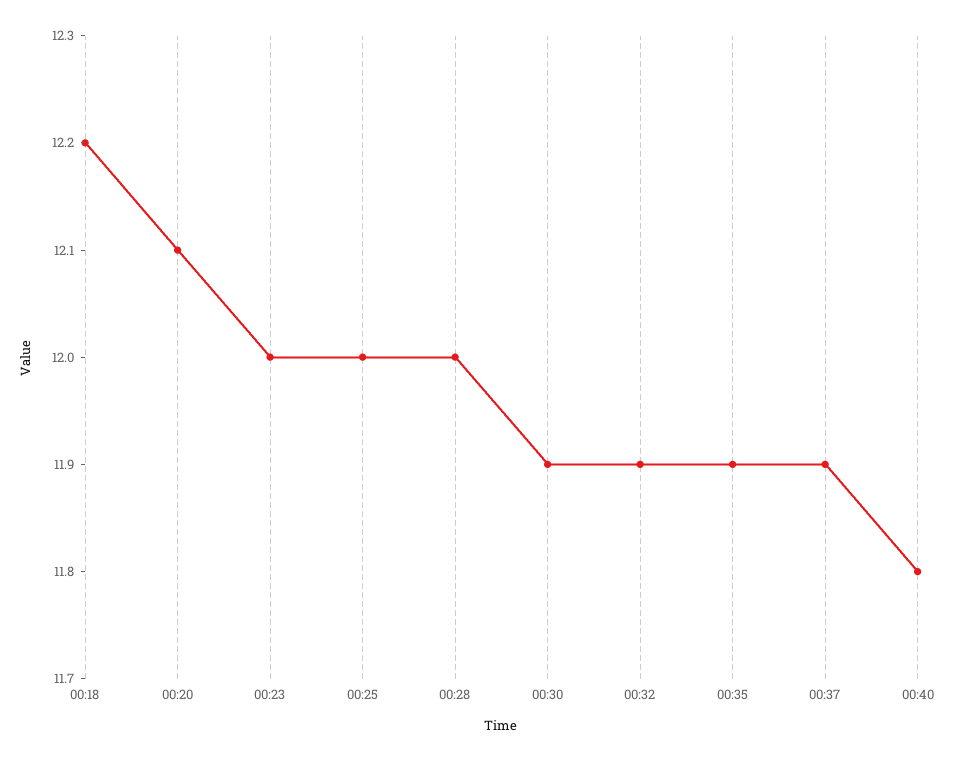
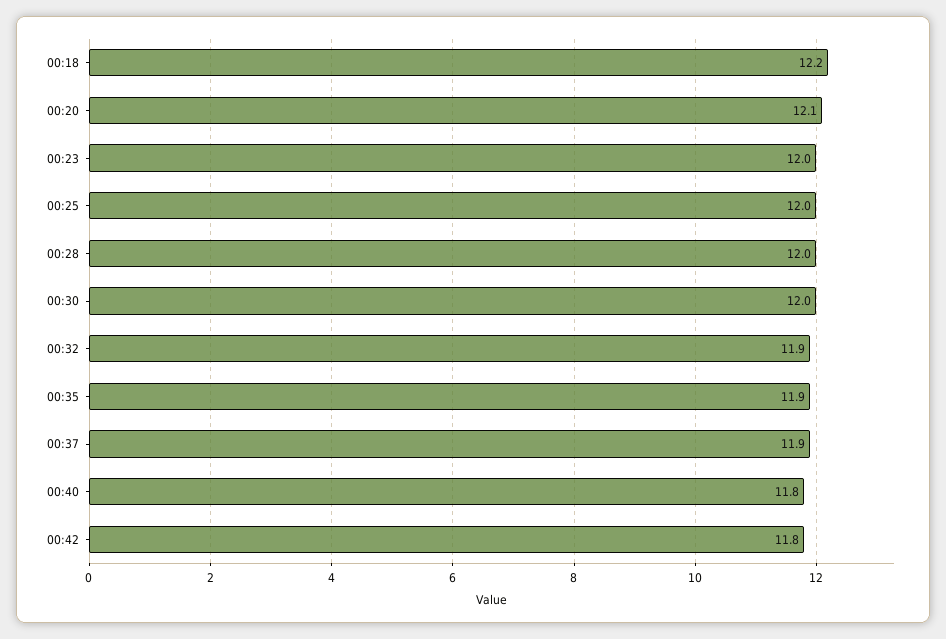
00:30: 11.9 -> 12
00:42: none -> 11.8

